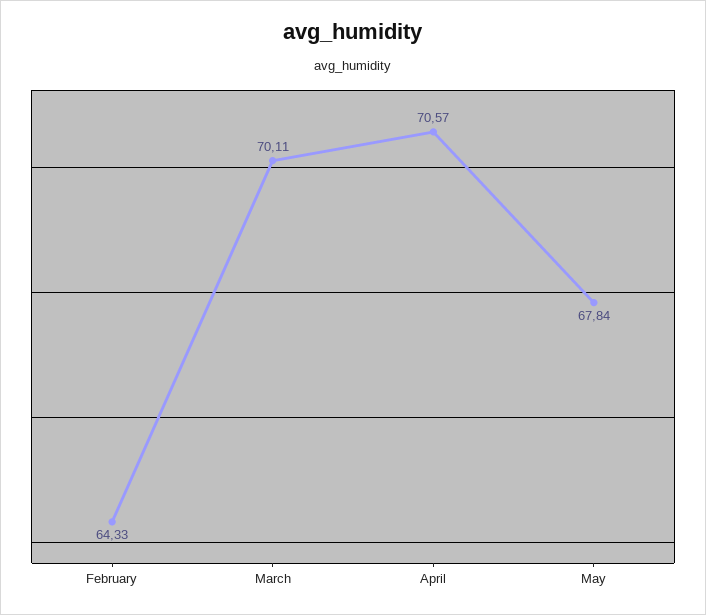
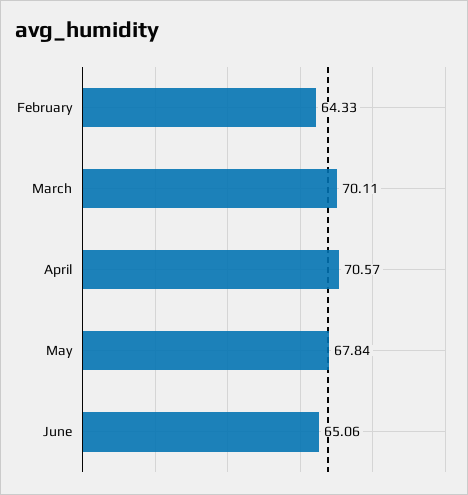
June: none -> 65.06

